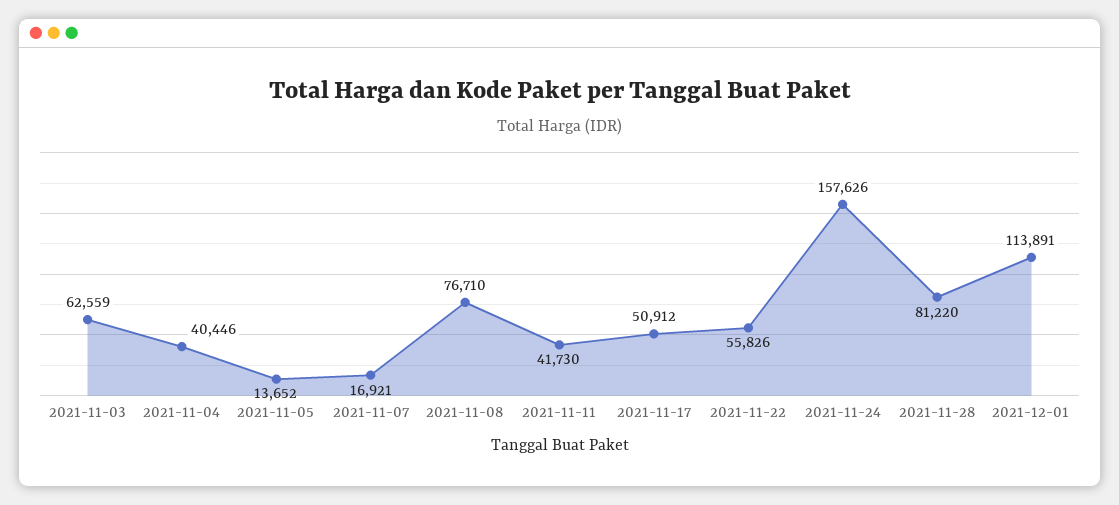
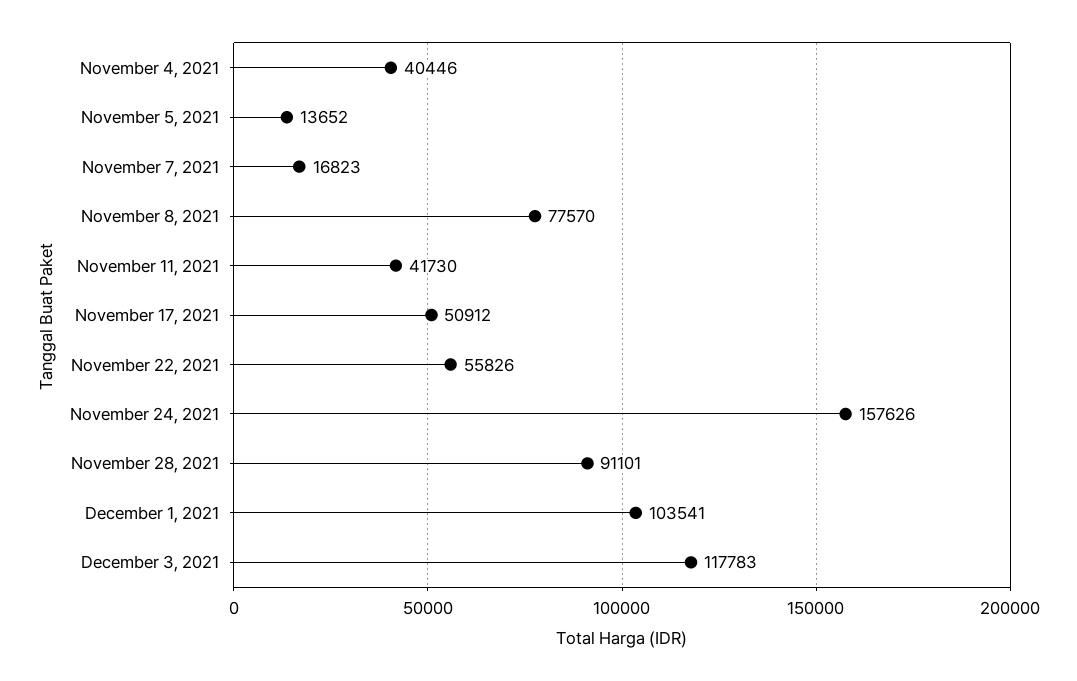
2021-11-03: 62559 -> none
2021-11-07: 16921 -> 16823
2021-11-08: 76710 -> 77570
2021-11-28: 81220 -> 91101
2021-12-01: 113891 -> 103541
December 3, 2021: none -> 117783

